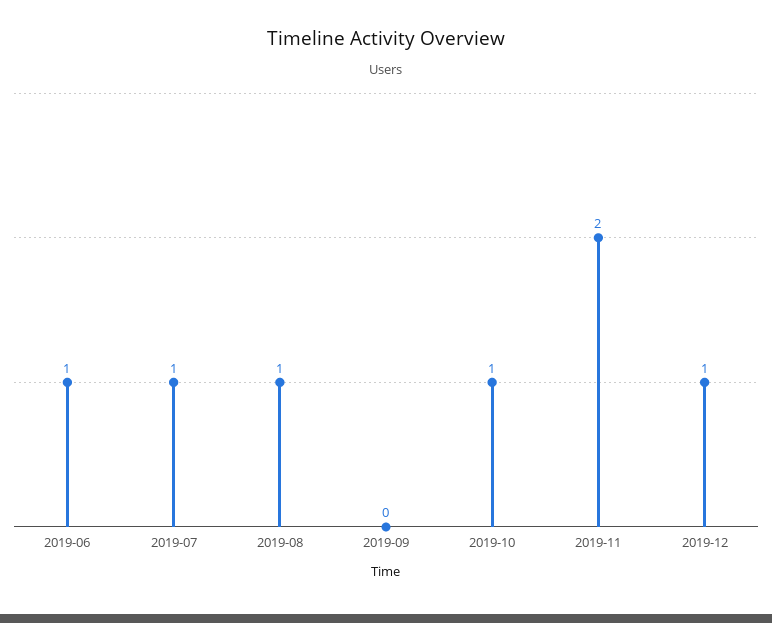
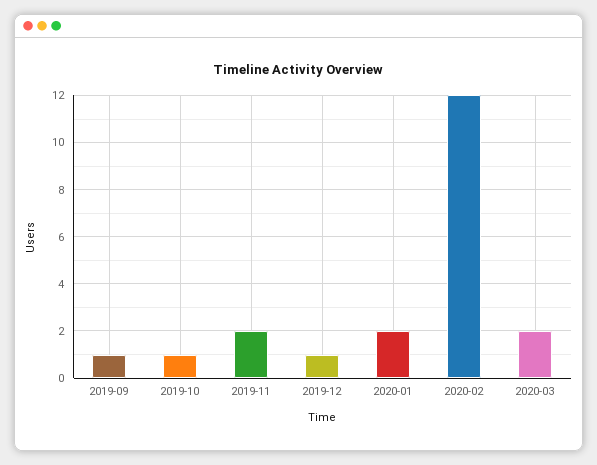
2019-06: 1 -> none
2019-07: 1 -> none
2019-08: 1 -> none
2019-09: 0 -> 1
2020-01: none -> 2
2020-02: none -> 12
2020-03: none -> 2

